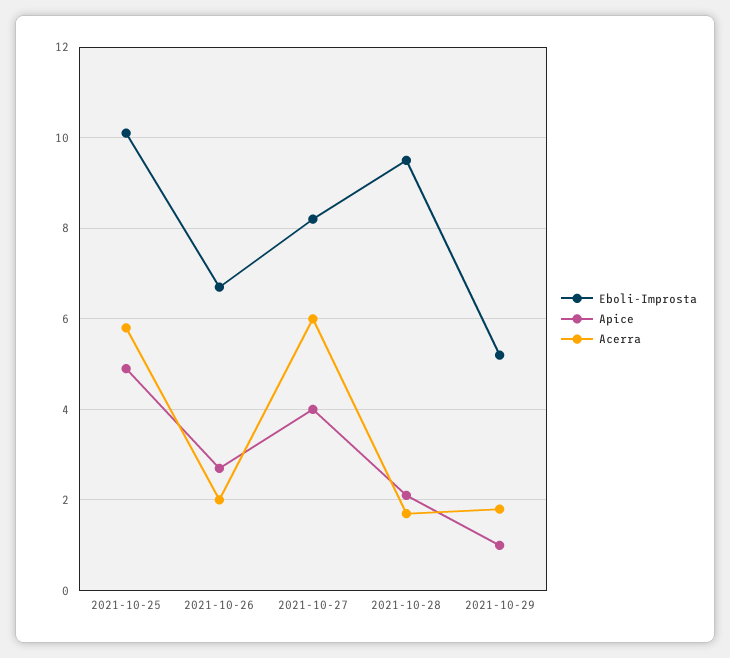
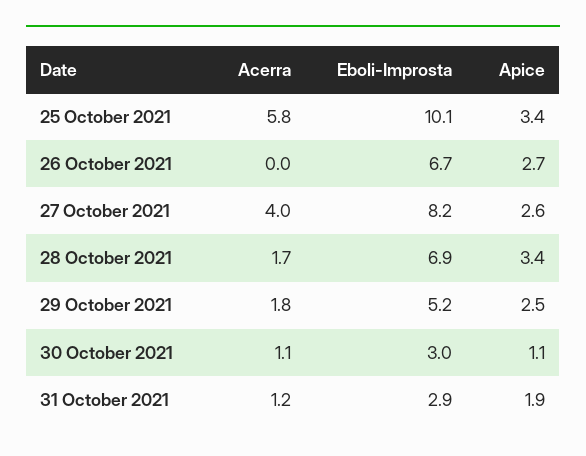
Apice, 2021-10-25: 5 -> 3.4
Acerra, 2021-10-26: 2 -> 0
Apice, 2021-10-27: 4 -> 2.6
Acerra, 2021-10-27: 6 -> 4
Eboli-Improsta, 2021-10-28: 9.5 -> 6.9
Apice, 2021-10-28: 2 -> 3.4
Apice, 2021-10-29: 1 -> 2.5
Acerra, 30 October 2021: none -> 1.1
Eboli-Improsta, 30 October 2021: none -> 3
Apice, 30 October 2021: none -> 1.1
Acerra, 31 October 2021: none -> 1.2
Eboli-Improsta, 31 October 2021: none -> 2.9
Apice, 31 October 2021: none -> 1.9

